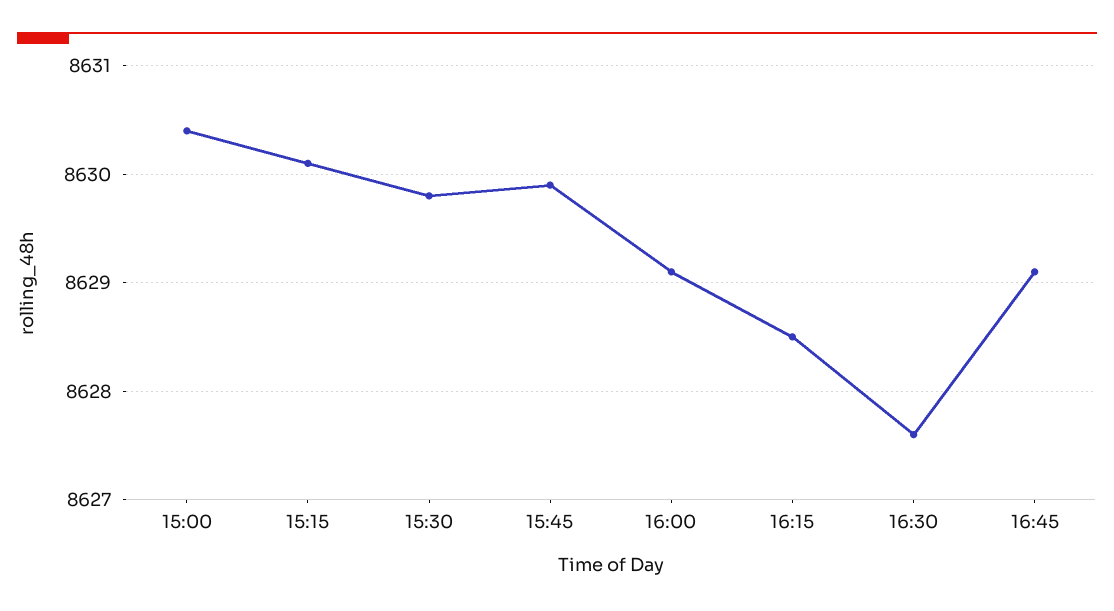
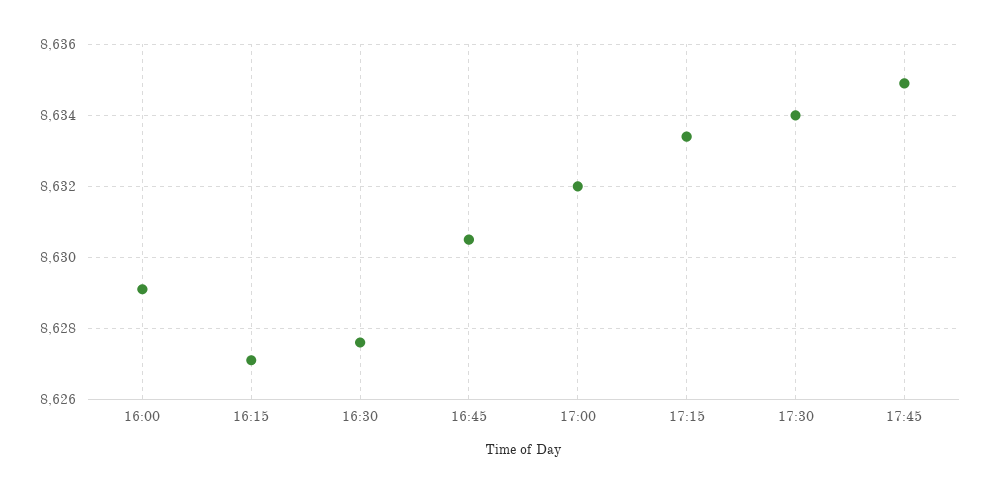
15:00: 8630.4 -> none
15:15: 8630.1 -> none
15:30: 8629.8 -> none
15:45: 8629.9 -> none
16:15: 8628.5 -> 8627
16:45: 8629.1 -> 8630.5
17:00: none -> 8632
17:15: none -> 8633.5
17:30: none -> 8634
17:45: none -> 8635

